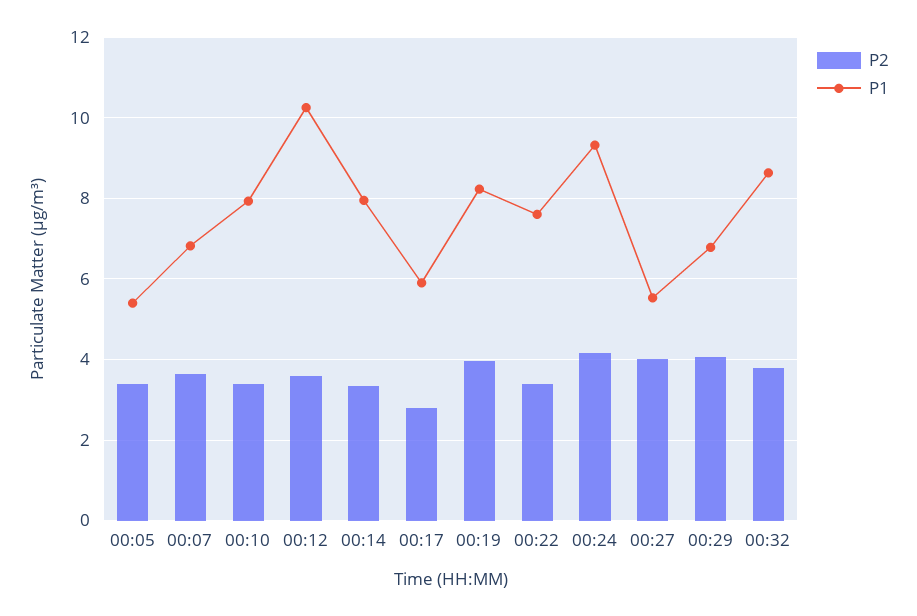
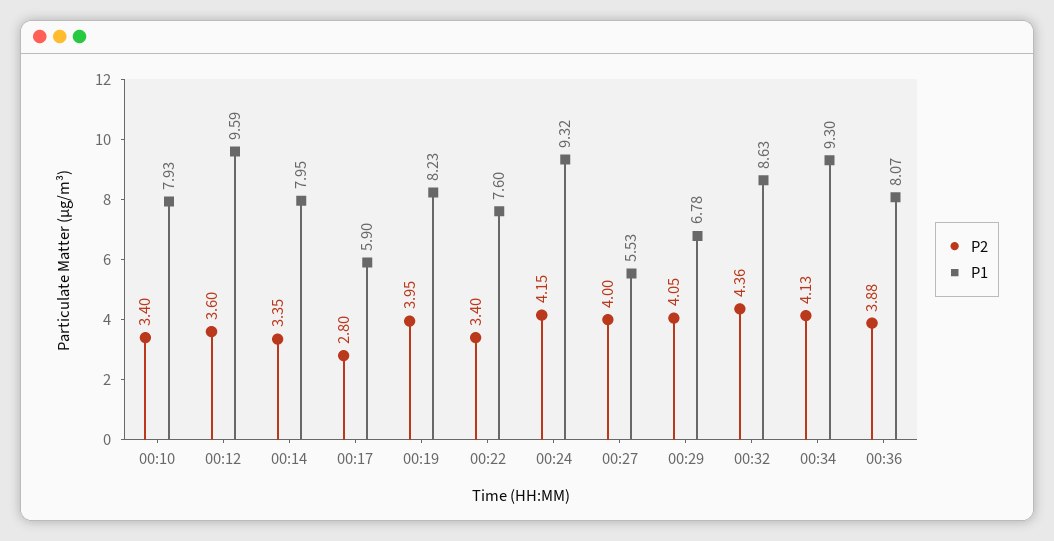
P2, 00:05: 3.4 -> none
P1, 00:05: 5.4 -> none
P2, 00:07: 3.6 -> none
P1, 00:07: 6.8 -> none
P1, 00:12: 10.2 -> 9.59
P2, 00:32: 3.8 -> 4.36
P2, 00:34: none -> 4.13
P1, 00:34: none -> 9.3
P2, 00:36: none -> 3.88
P1, 00:36: none -> 8.07

